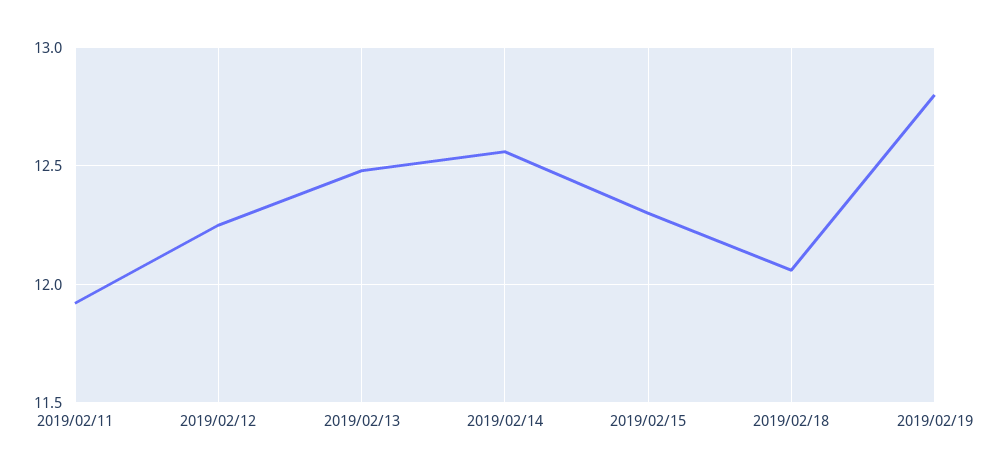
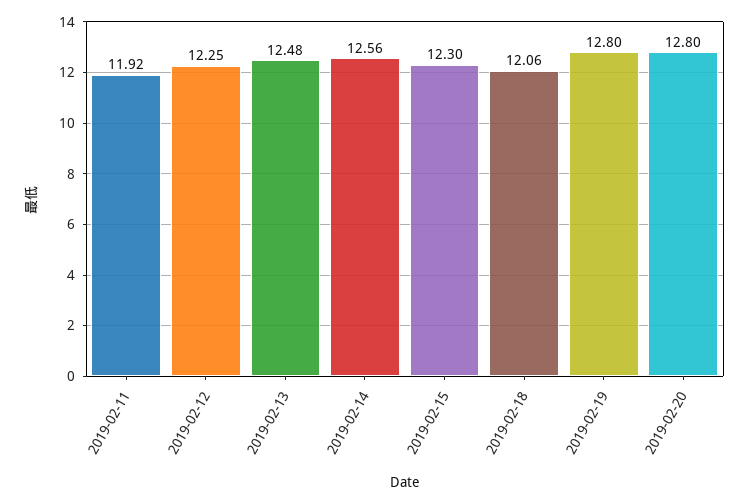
2019-02-20: none -> 12.8

